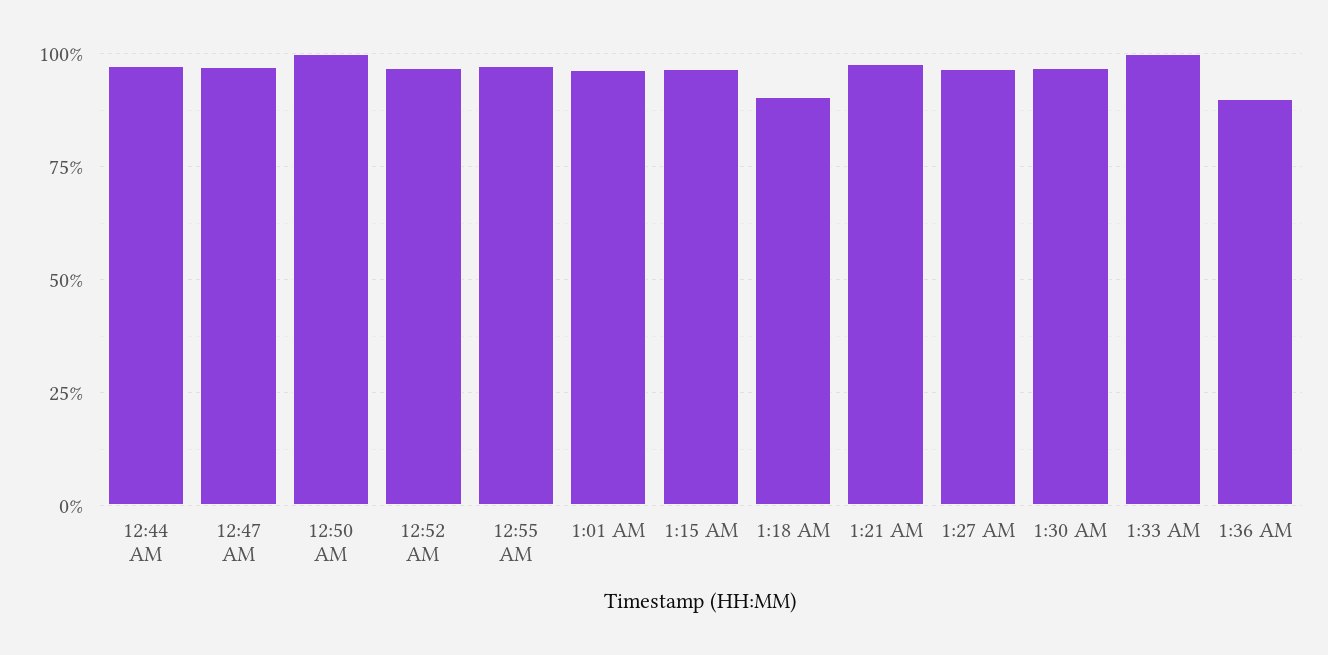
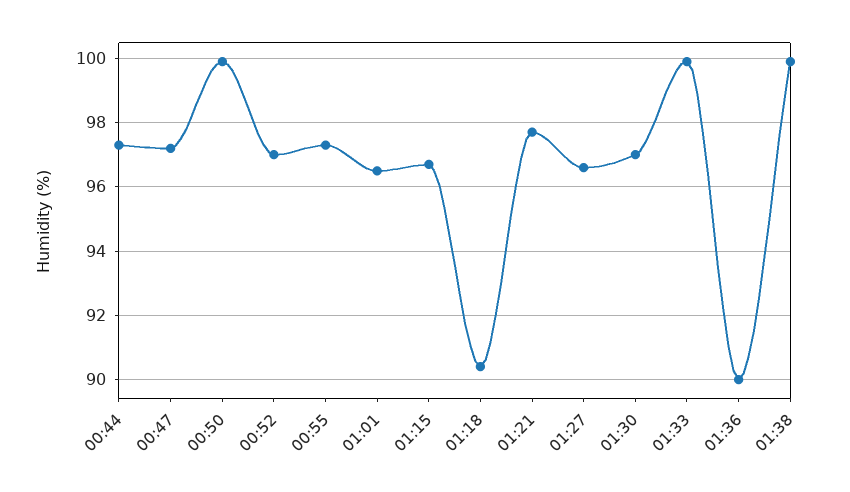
01:38: none -> 100

